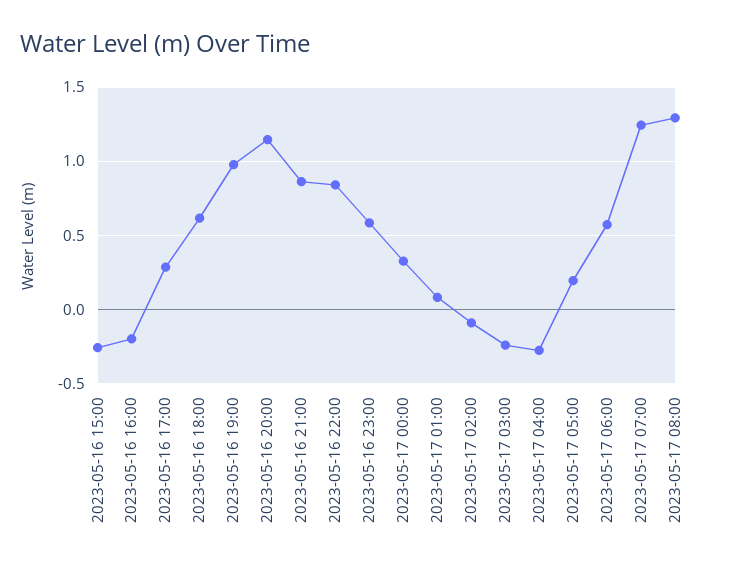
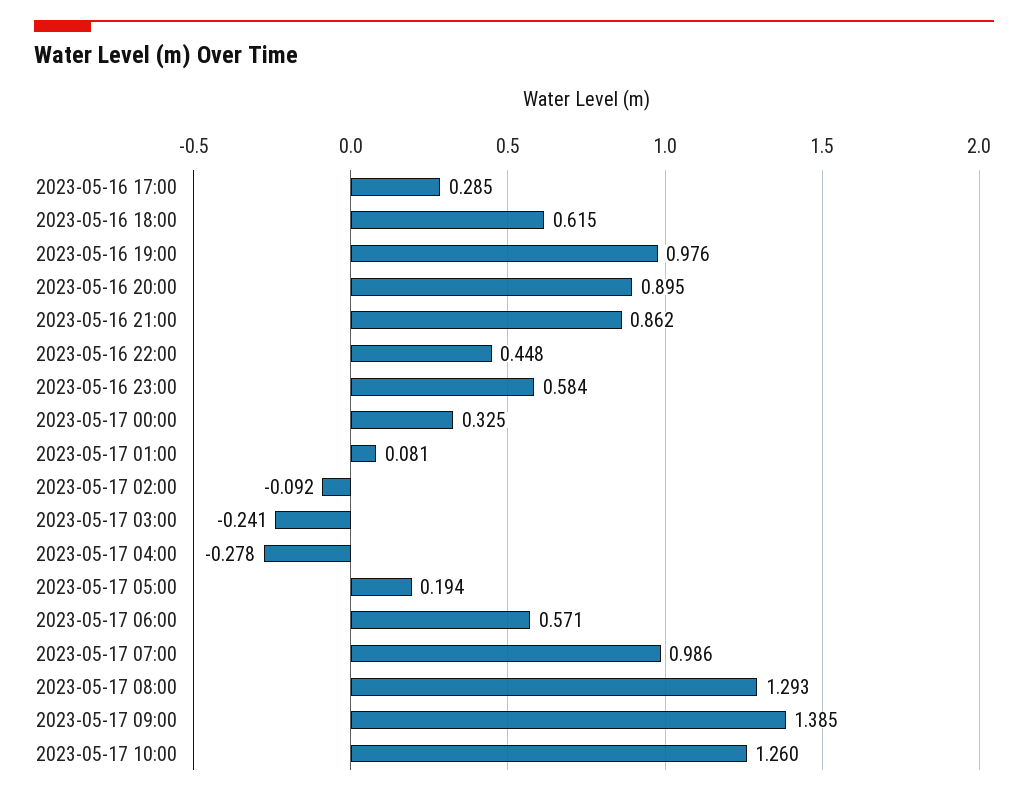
2023-05-16 15:00: -0.25 -> none
2023-05-16 16:00: -0.2 -> none
2023-05-16 20:00: 1.15 -> 0.895
2023-05-16 22:00: 0.85 -> 0.448
2023-05-17 07:00: 1.25 -> 0.986
2023-05-17 09:00: none -> 1.385
2023-05-17 10:00: none -> 1.26

